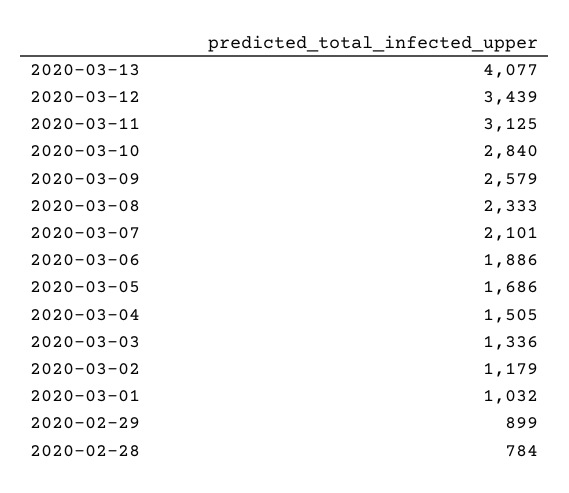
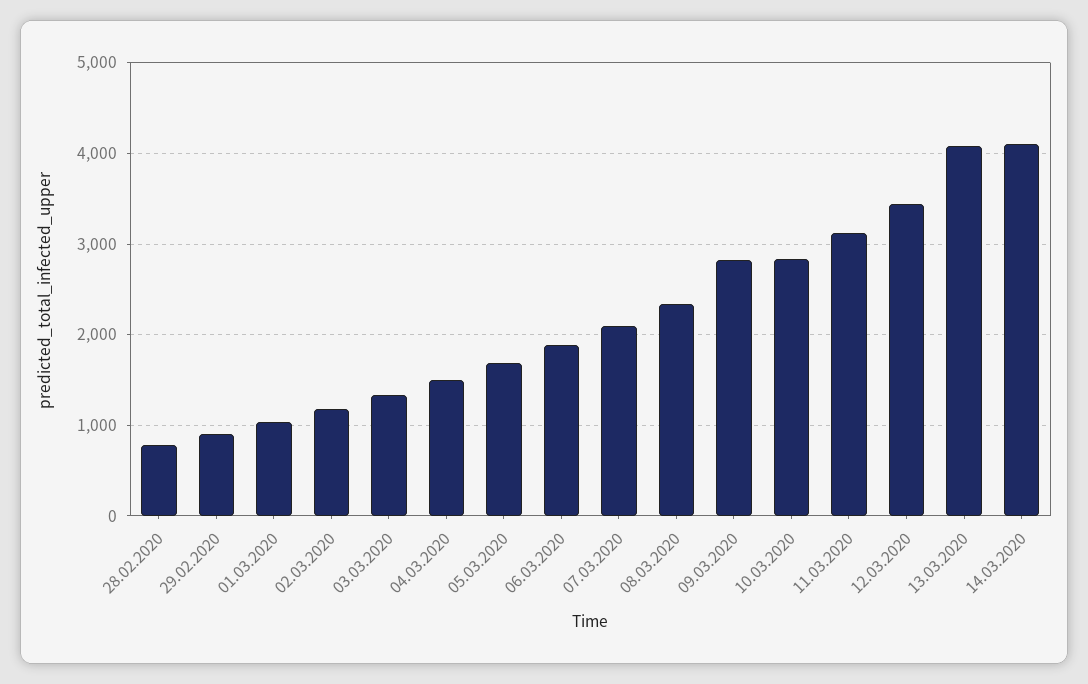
2020-03-09: 2579 -> 2800
14.03.2020: none -> 4100

